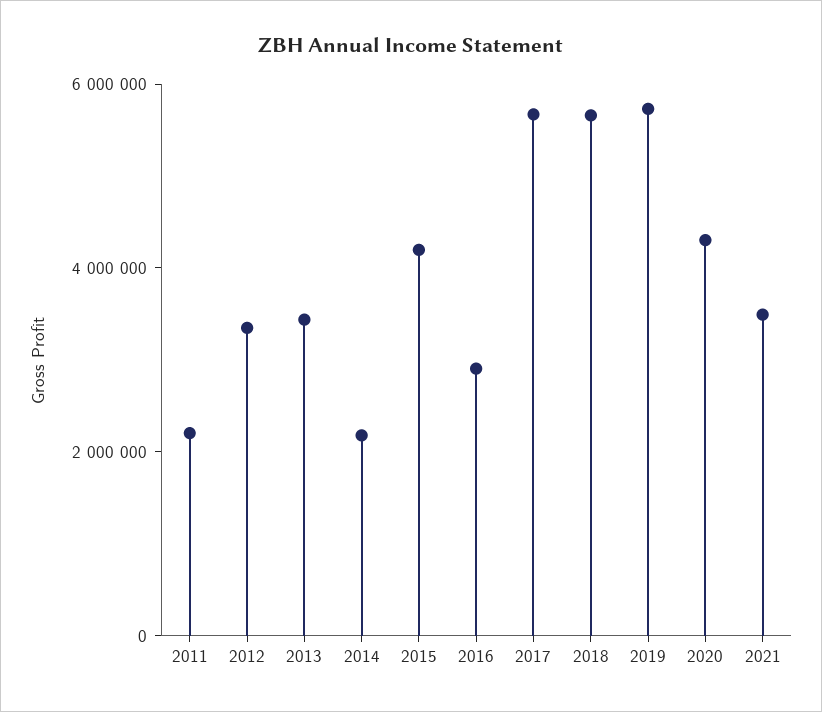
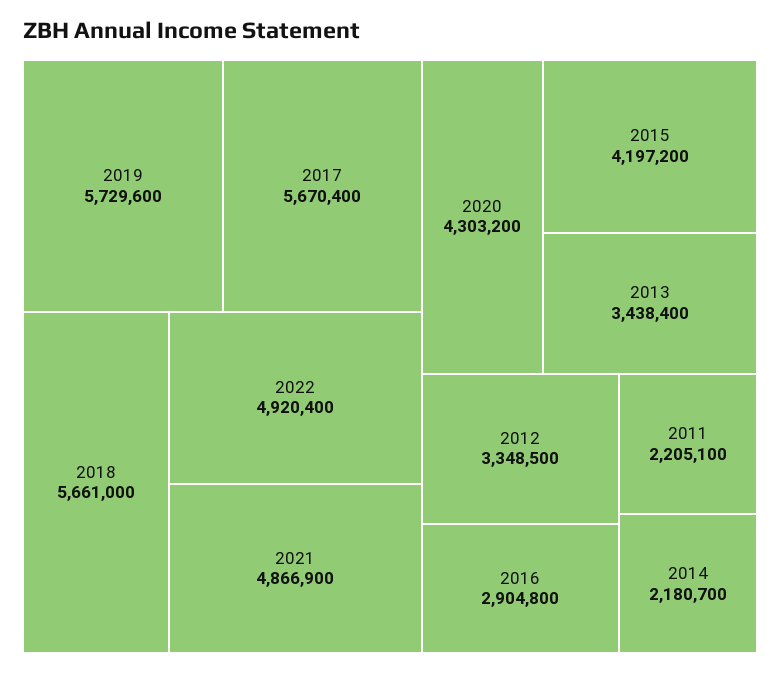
2021: 3500000 -> 4866900
2022: none -> 4920400

